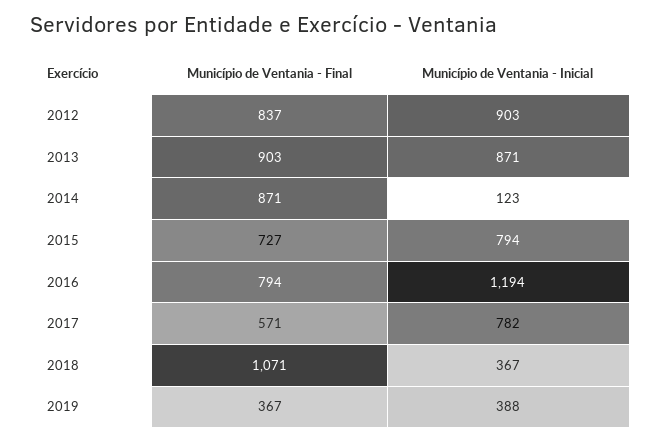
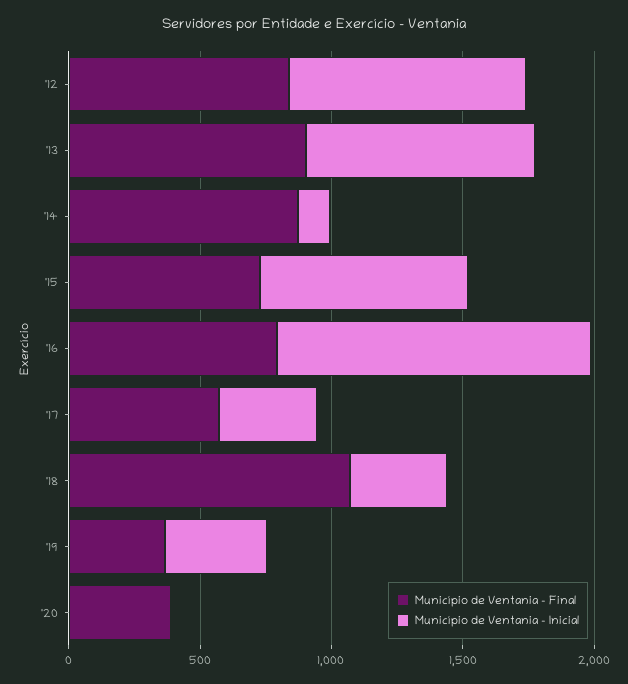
Município de Ventania - Inicial, 2017: 782 -> 400
Município de Ventania - Final, '20: none -> 400
Município de Ventania - Inicial, '20: none -> 0

